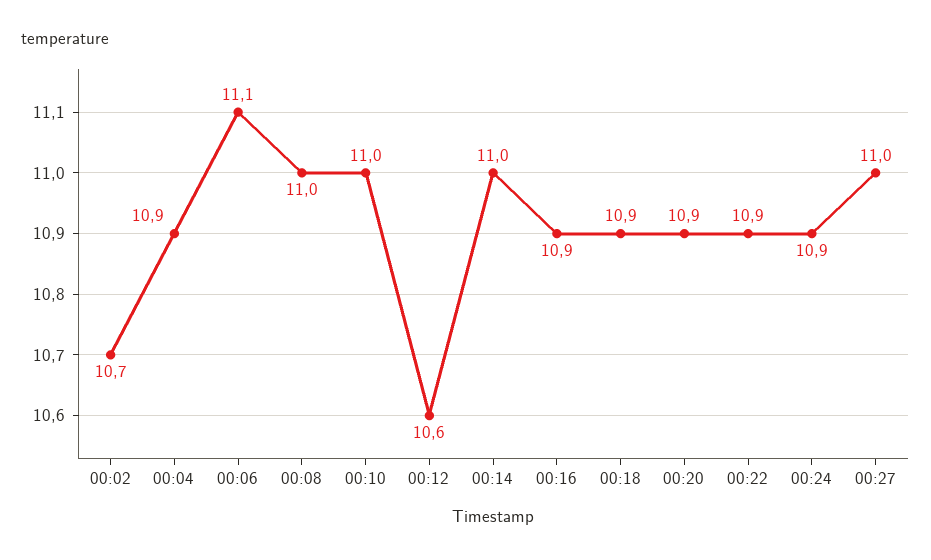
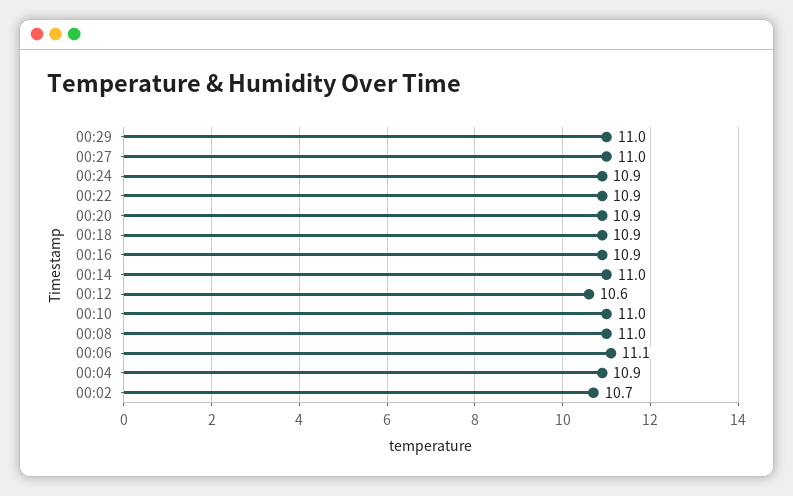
00:29: none -> 11

